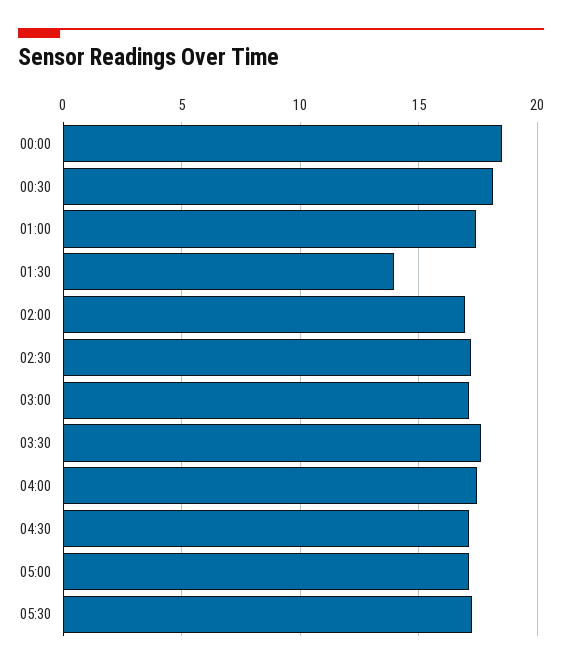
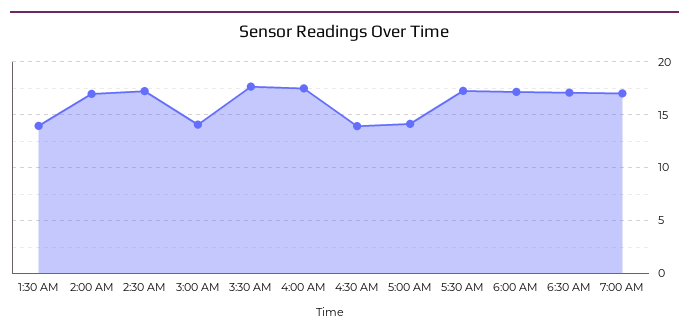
00:00: 18.5 -> none
00:30: 18 -> none
01:00: 17.5 -> none
03:00: 17 -> 14
04:30: 17 -> 14
05:00: 17 -> 14
6:00 AM: none -> 17
6:30 AM: none -> 17
7:00 AM: none -> 17

